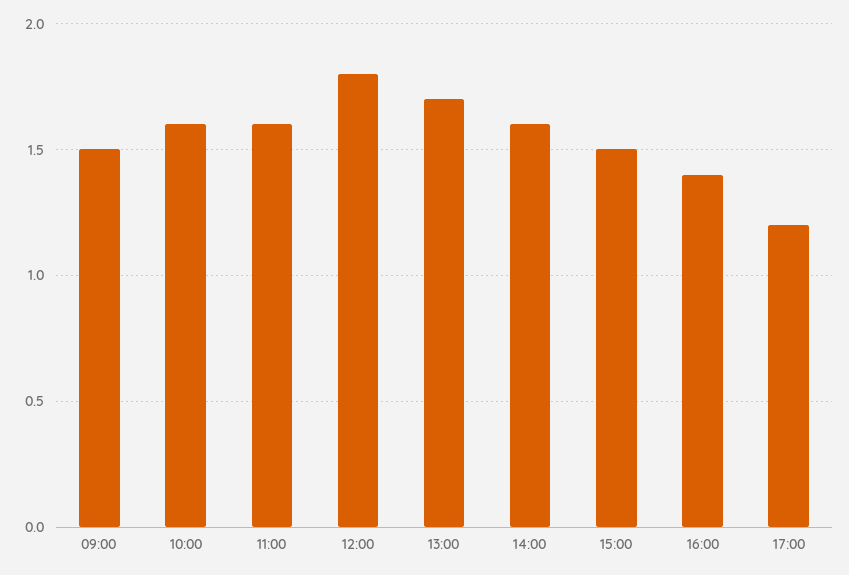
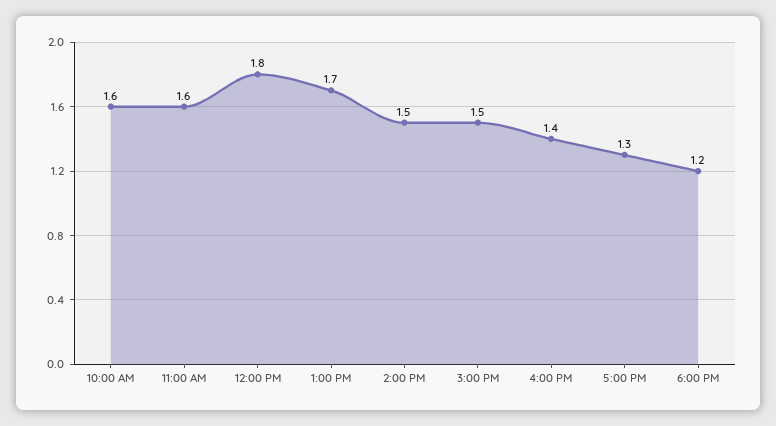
09:00: 1.5 -> none
14:00: 1.6 -> 1.5
17:00: 1.2 -> 1.3
6:00 PM: none -> 1.2

